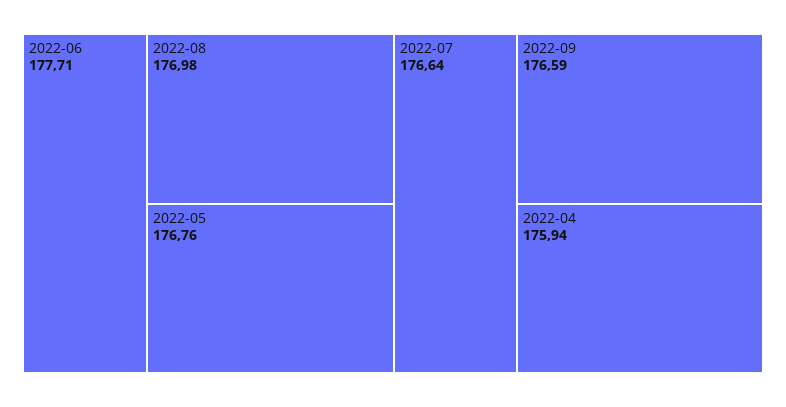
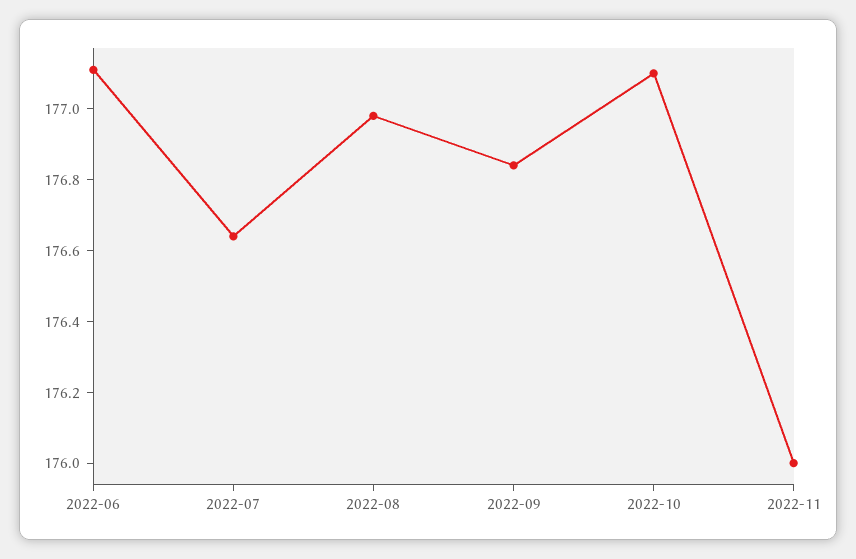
2022-06: 177.71 -> 177.1
2022-05: 176.76 -> none
2022-09: 176.59 -> 176.85
2022-04: 175.94 -> none
2022-10: none -> 177.1
2022-11: none -> 176

